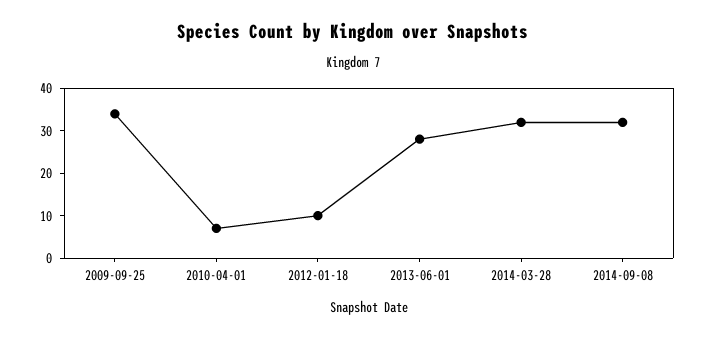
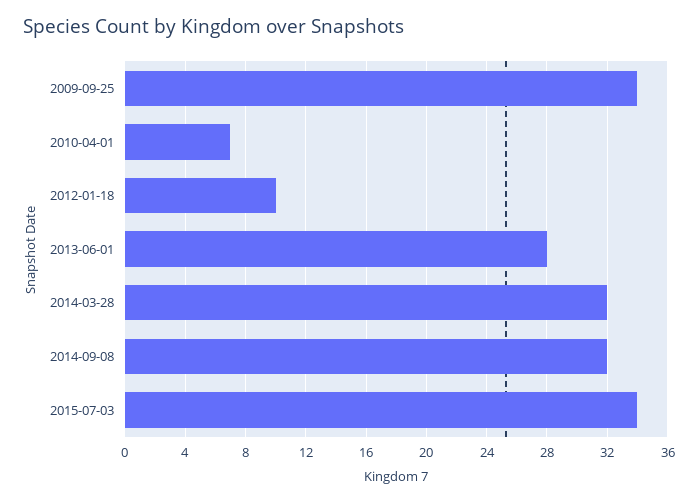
2015-07-03: none -> 34

